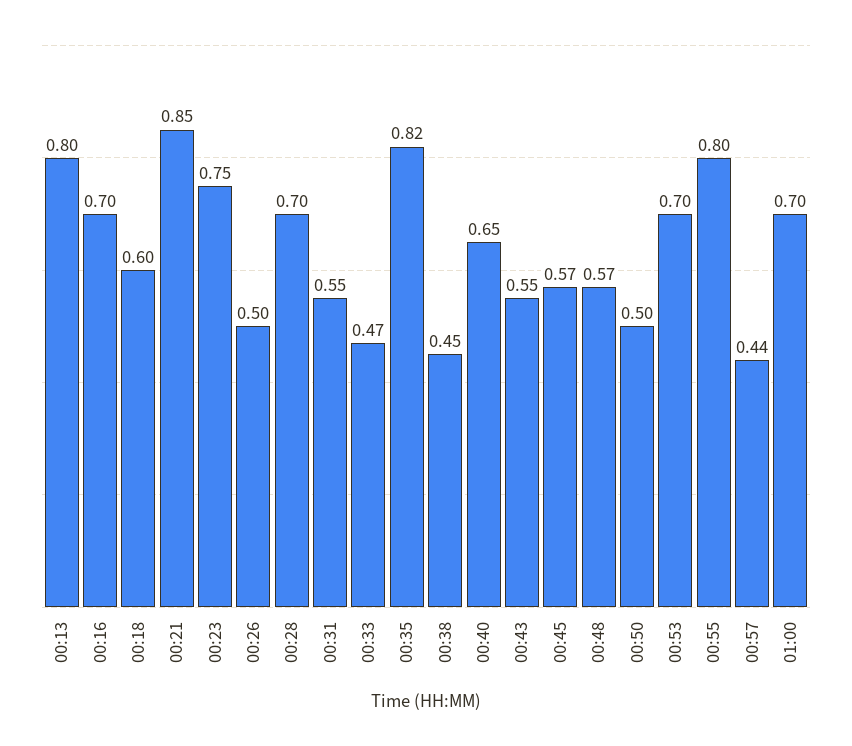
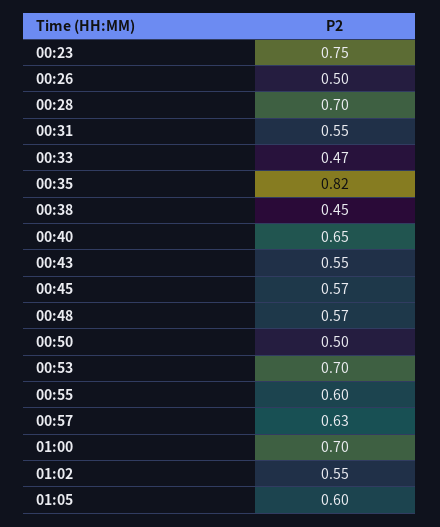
00:13: 0.8 -> none
00:16: 0.7 -> none
00:18: 0.6 -> none
00:21: 0.85 -> none
00:55: 0.8 -> 0.6
00:57: 0.44 -> 0.63
01:02: none -> 0.55
01:05: none -> 0.6

